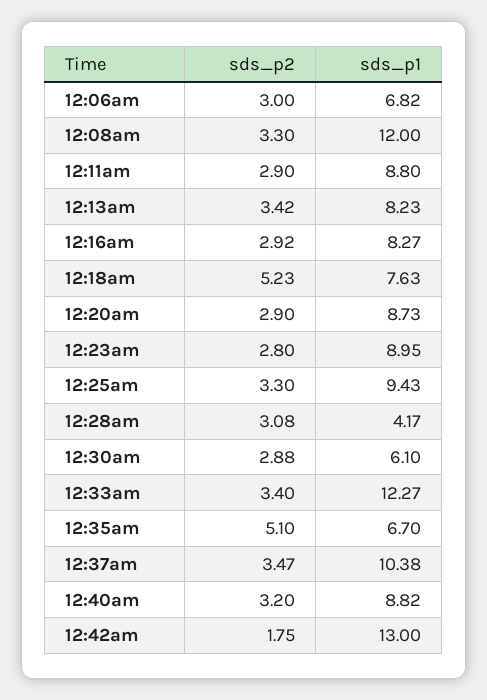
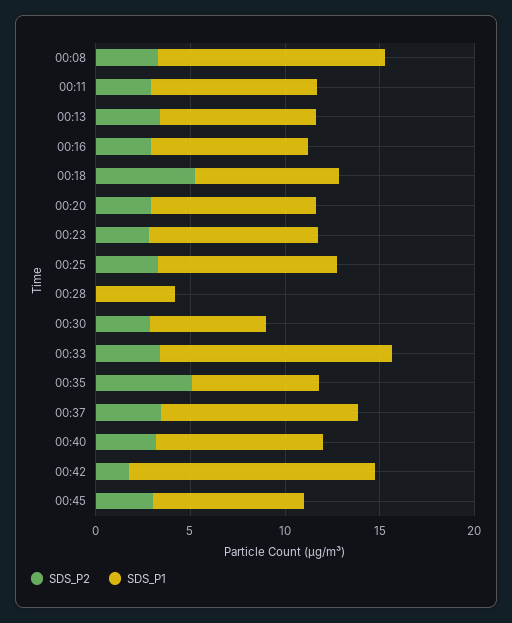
sds_p2, 12:06am: 3 -> none
sds_p1, 12:06am: 6.82 -> none
sds_p2, 12:28am: 3.08 -> 0
sds_p2, 00:45: none -> 3
sds_p1, 00:45: none -> 8

